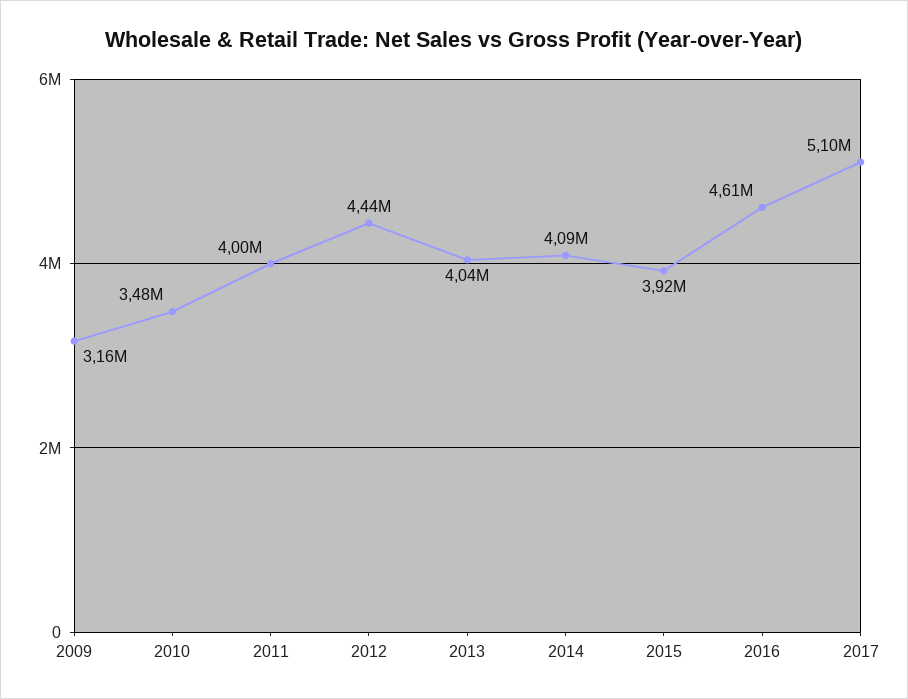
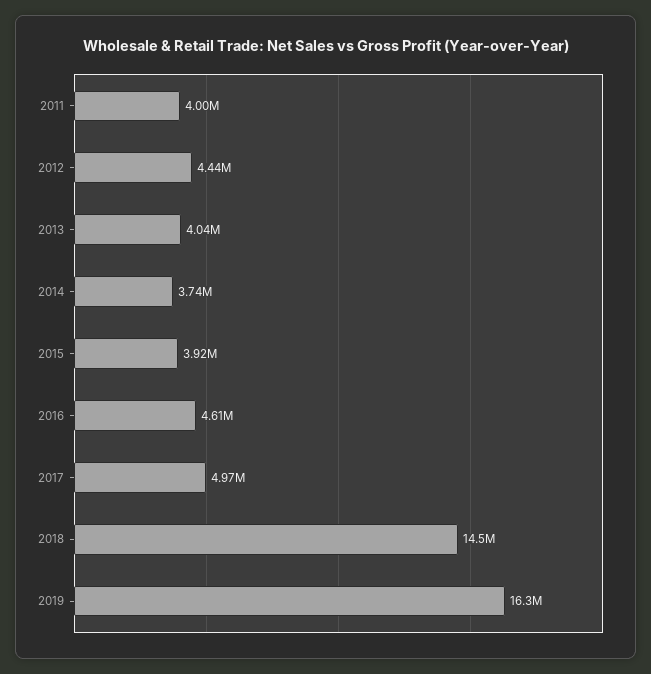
2009: 3160000 -> none
2010: 3480000 -> none
2014: 4090000 -> 3740000
2017: 5100000 -> 4970000
2018: none -> 14500000
2019: none -> 16300000

